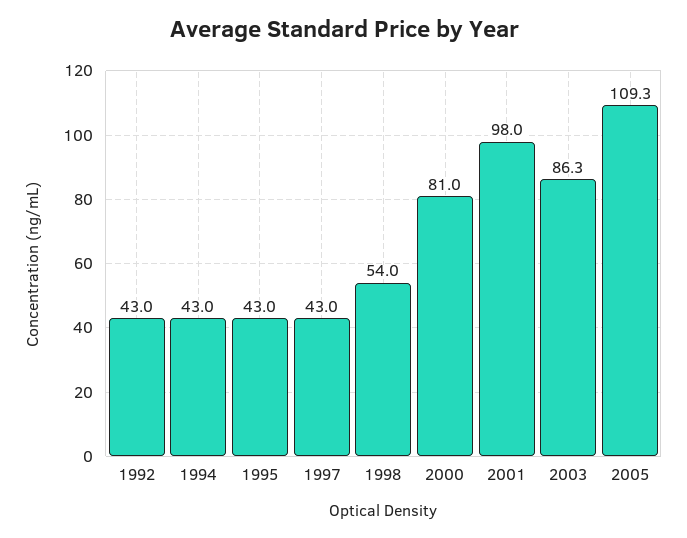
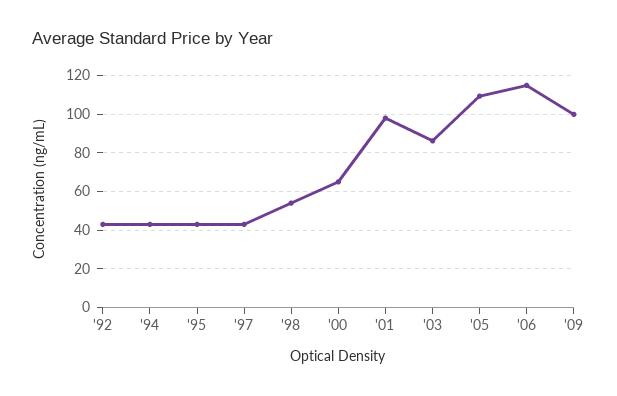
2000: 81 -> 65
'06: none -> 115
'09: none -> 100

